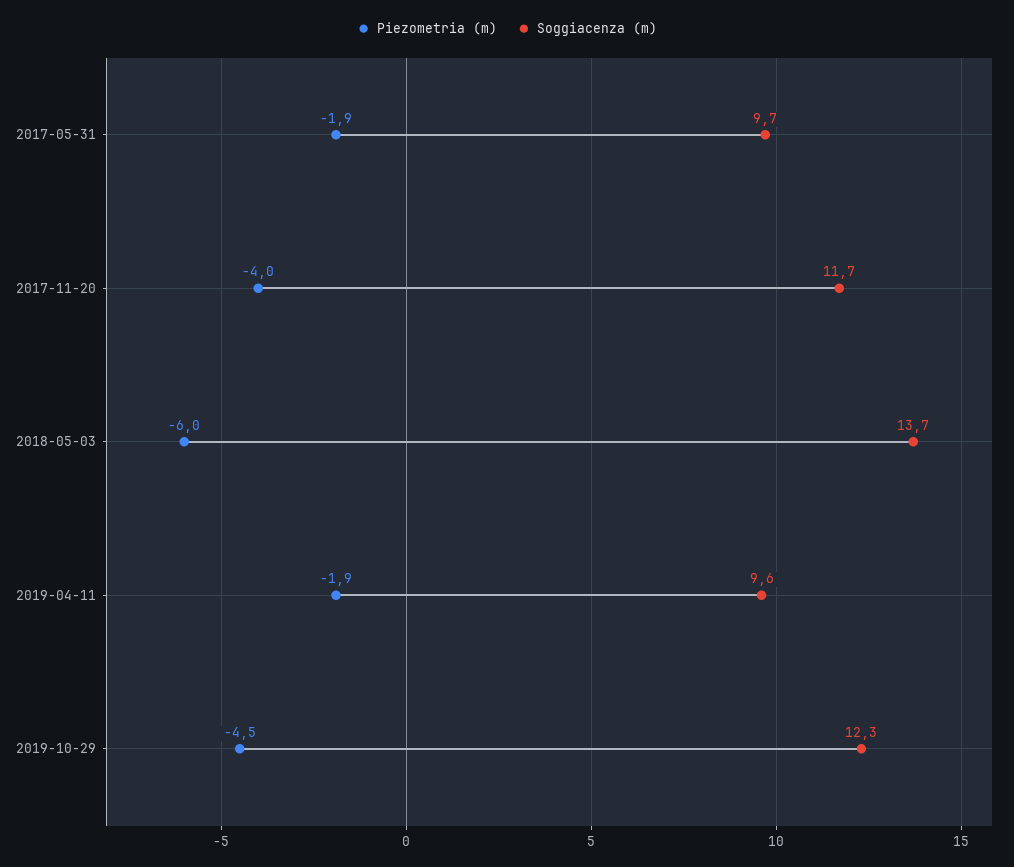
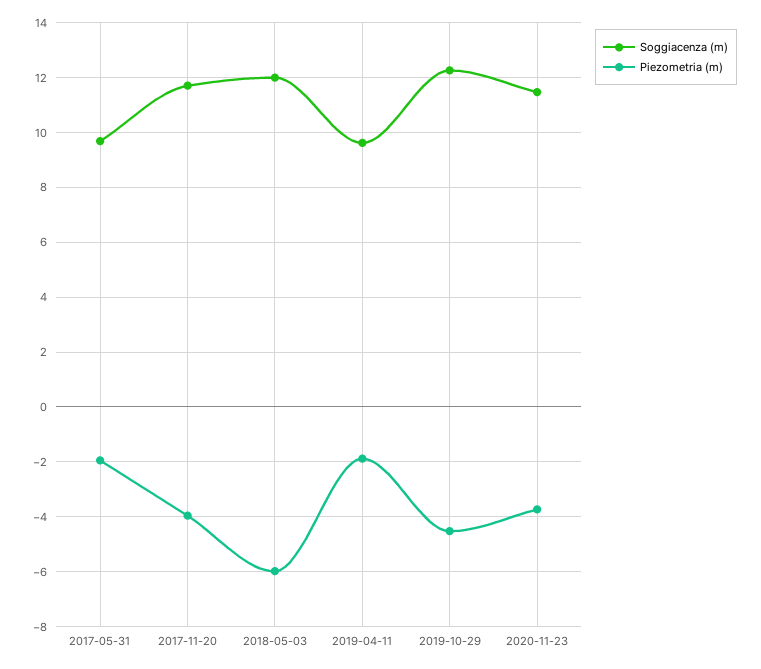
Soggiacenza (m), 2018-05-03: 13.7 -> 12
Soggiacenza (m), 2020-11-23: none -> 11.5
Piezometria (m), 2020-11-23: none -> -3.75

